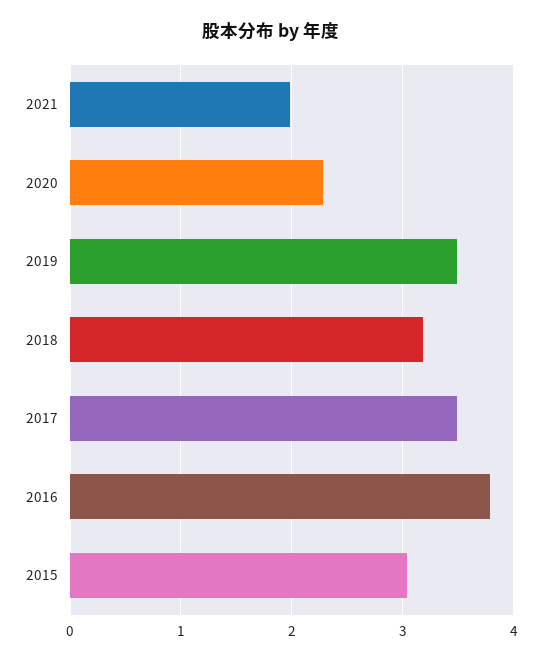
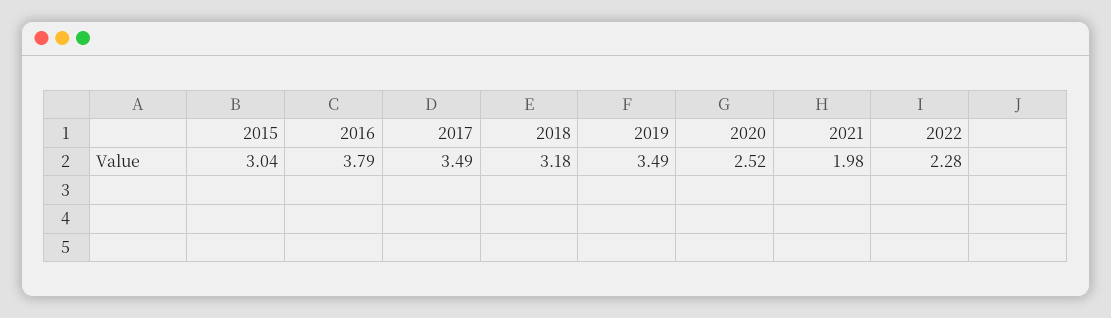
2020: 2.3 -> 2.52
2022: none -> 2.28

